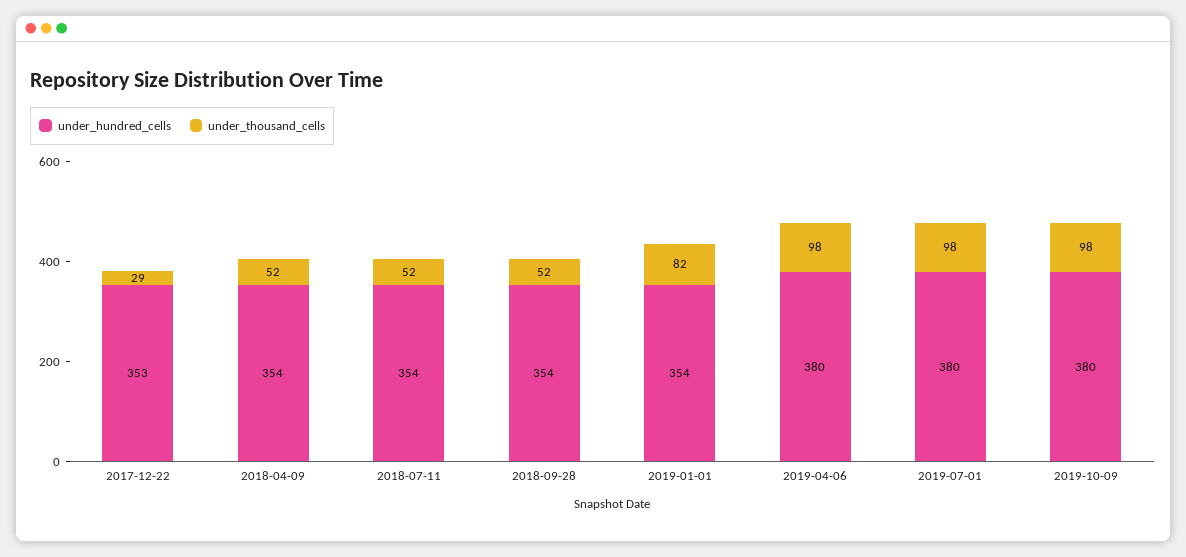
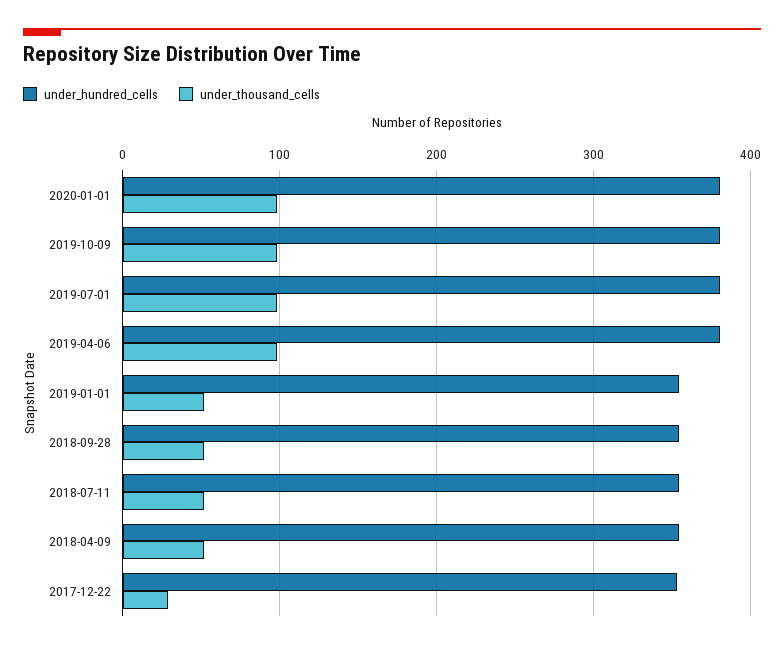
under_thousand_cells, 2019-01-01: 82 -> 50
under_hundred_cells, 2020-01-01: none -> 380
under_thousand_cells, 2020-01-01: none -> 100

